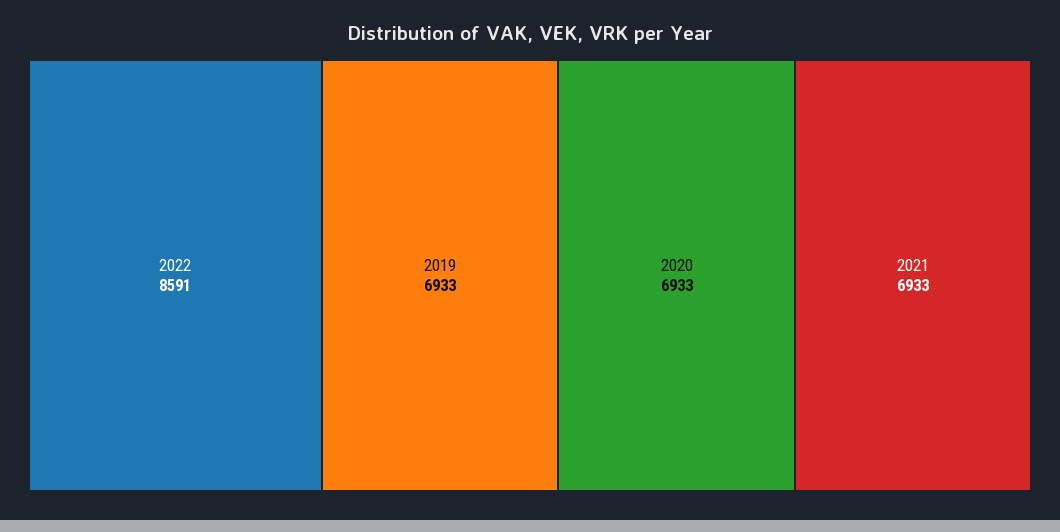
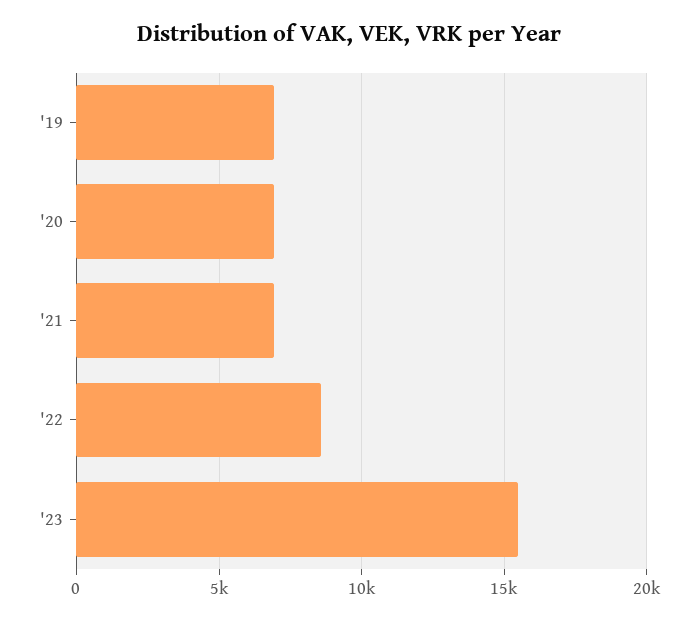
'23: none -> 15500

